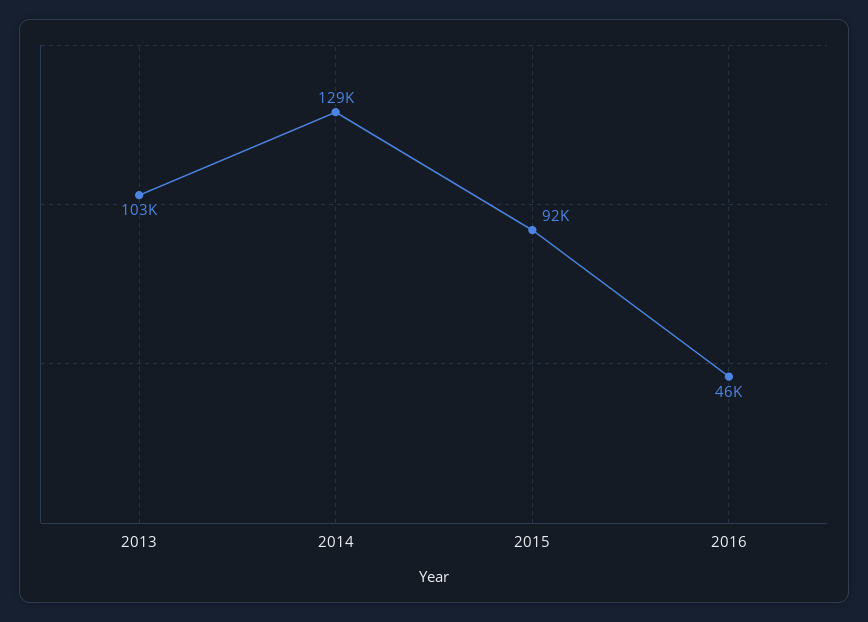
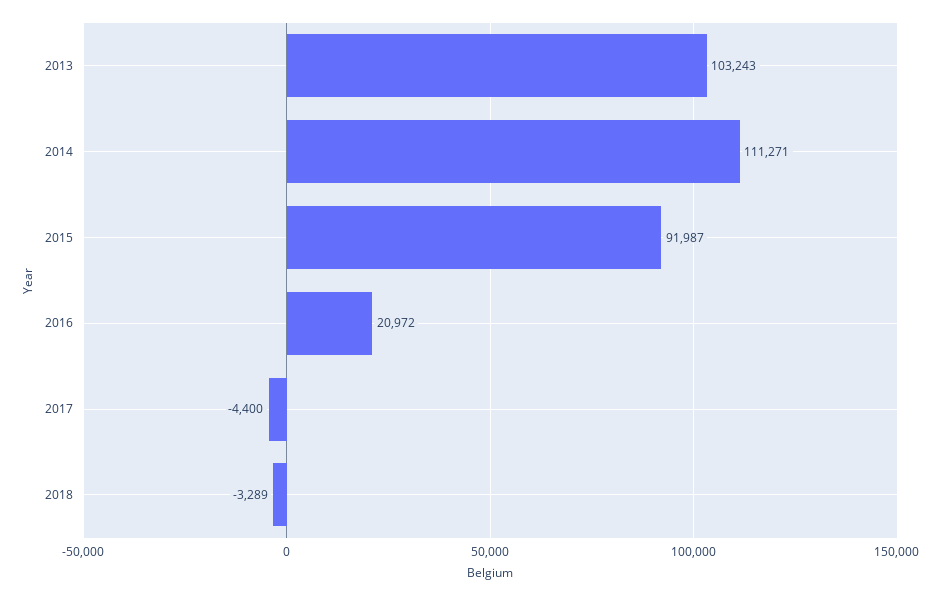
2014: 129000 -> 111271
2016: 46000 -> 20972
2017: none -> -4400
2018: none -> -3289

